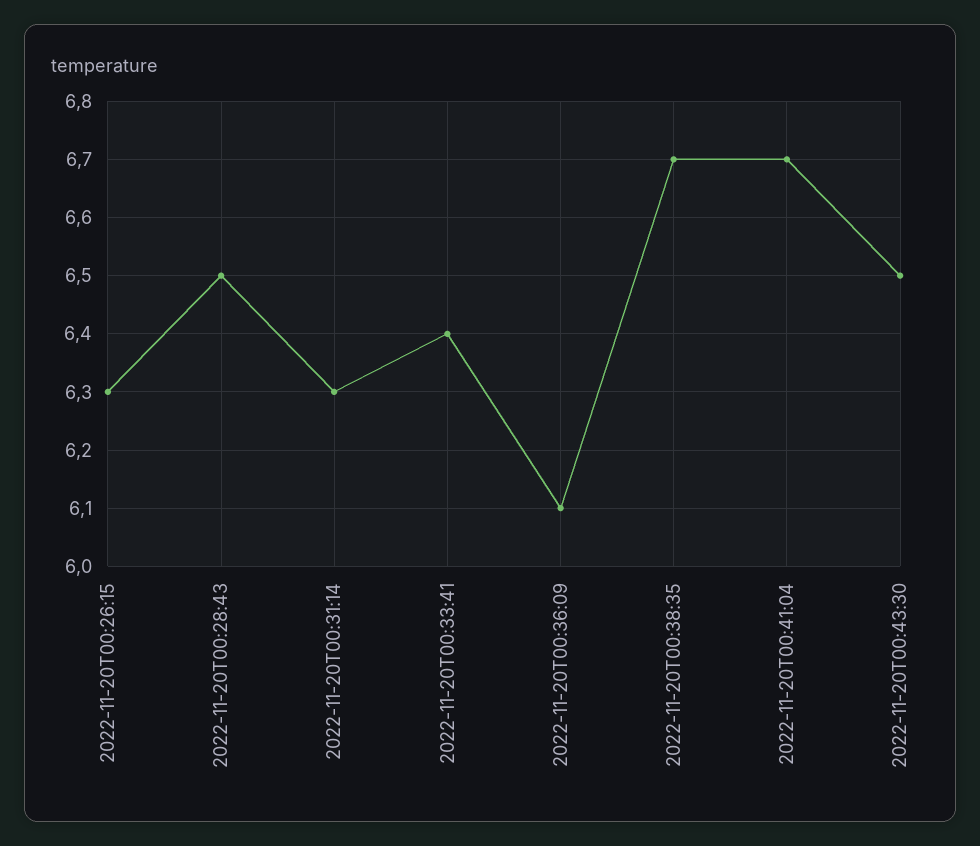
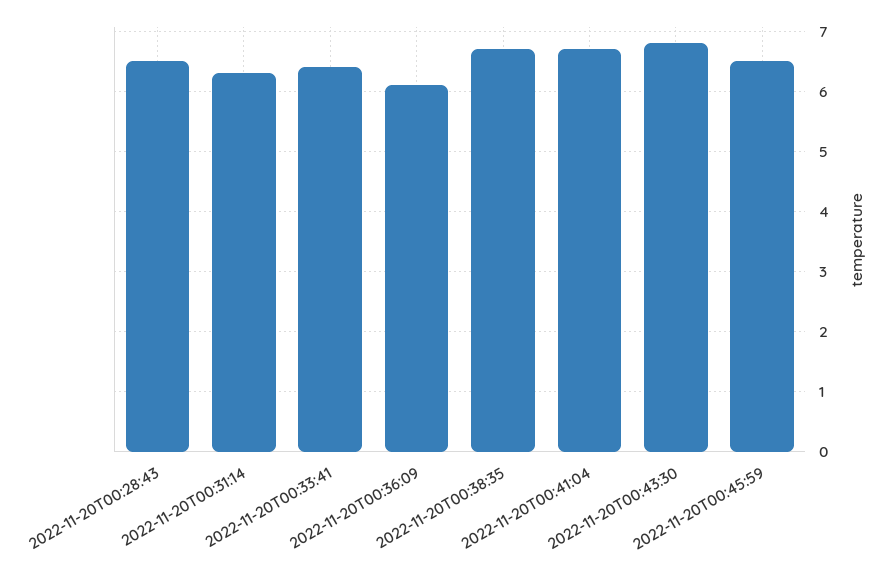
2022-11-20T00:26:15: 6.3 -> none
2022-11-20T00:43:30: 6.5 -> 6.8
2022-11-20T00:45:59: none -> 6.5

